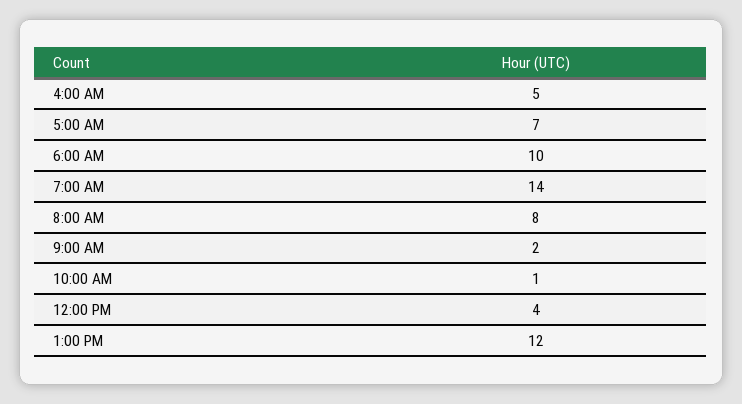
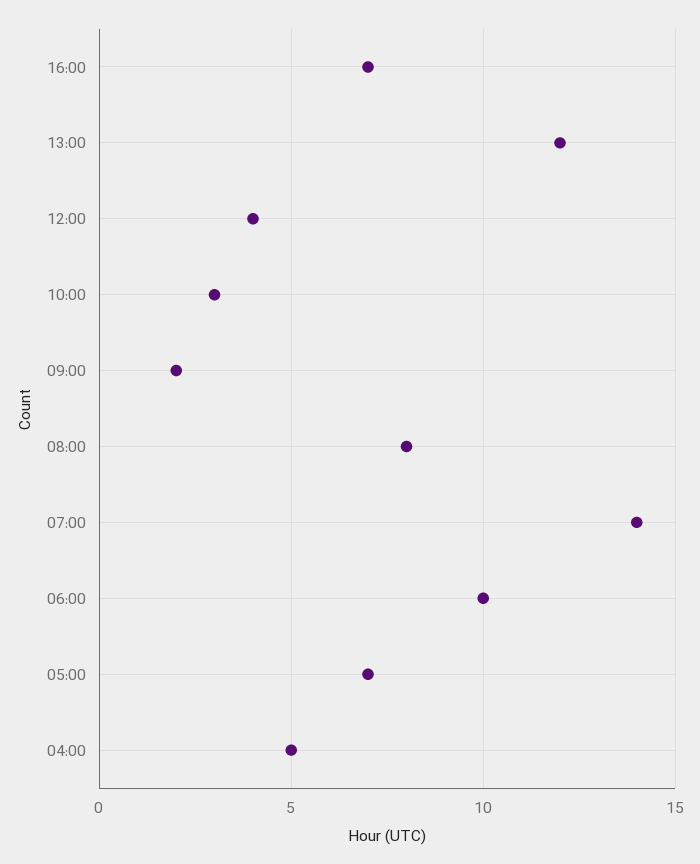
10:00 AM: 1 -> 3
16:00: none -> 7

